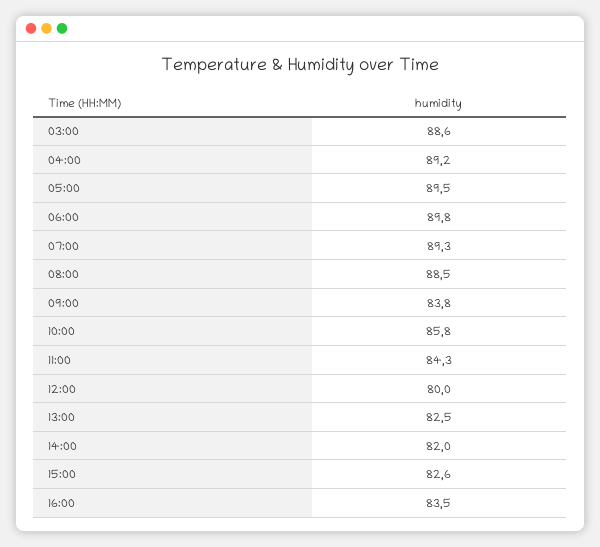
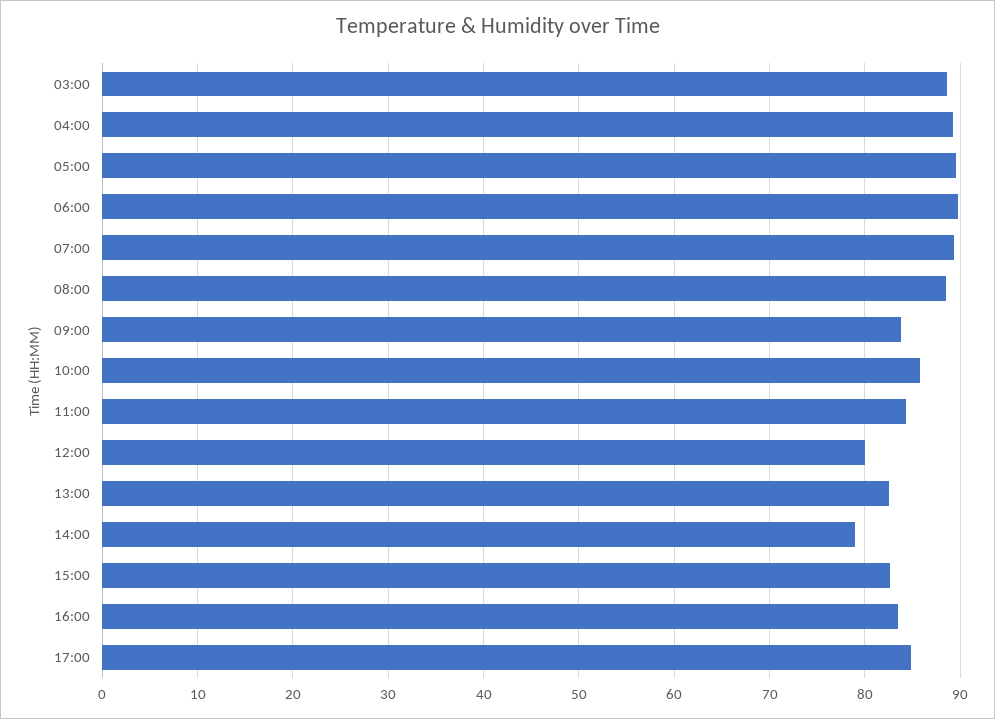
14:00: 82 -> 79
17:00: none -> 85

